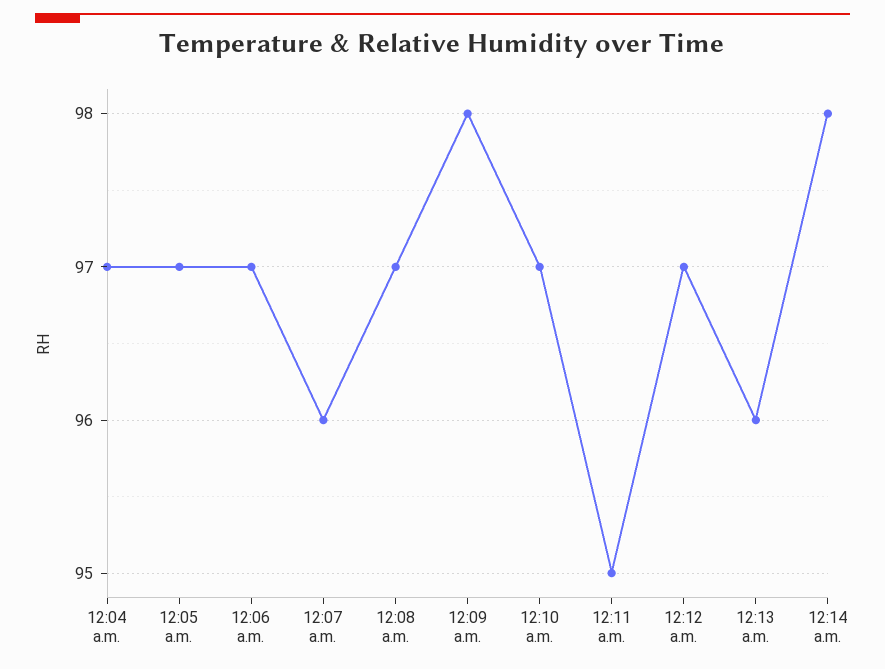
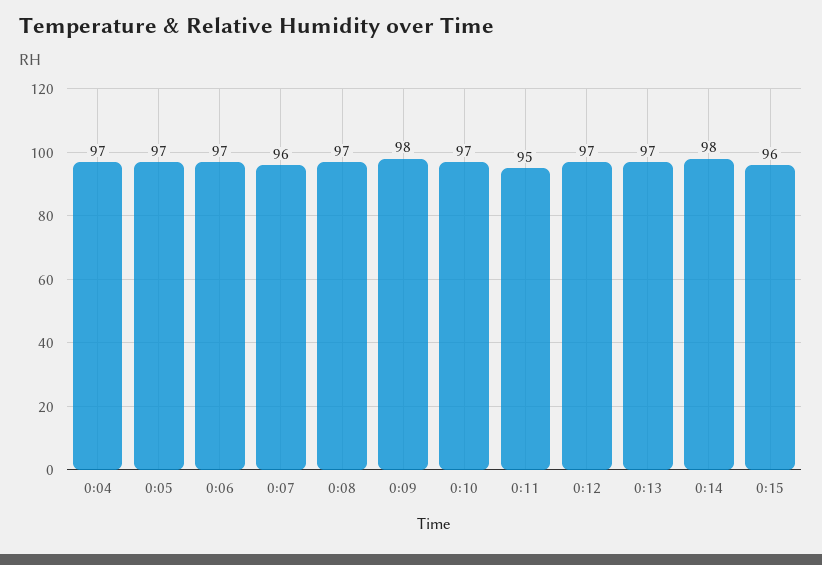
12:13 a.m.: 96 -> 97
0:15: none -> 96

